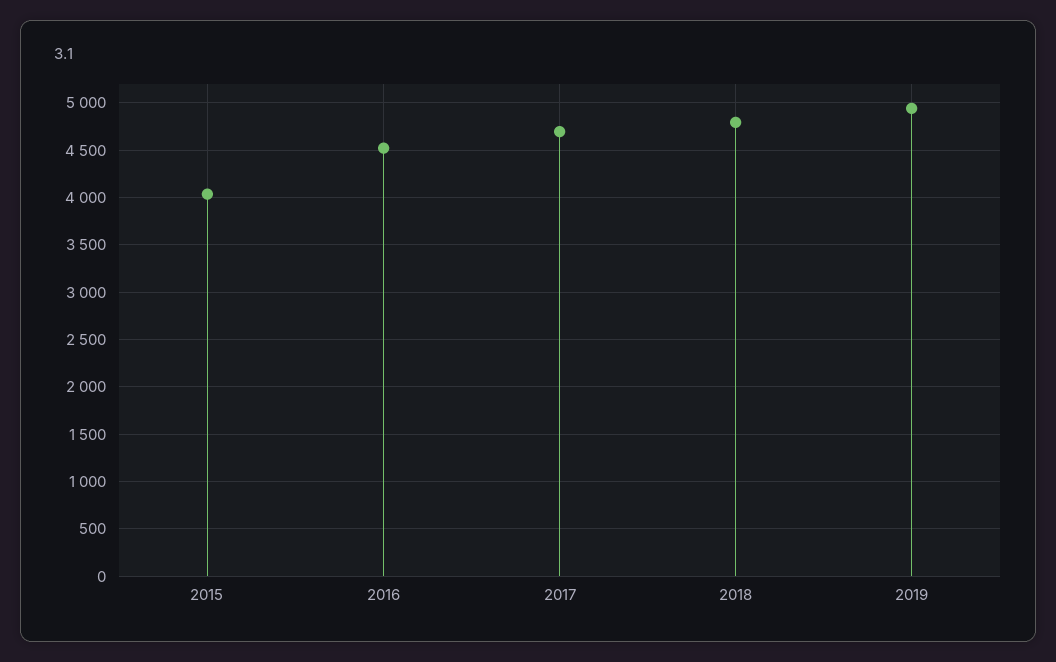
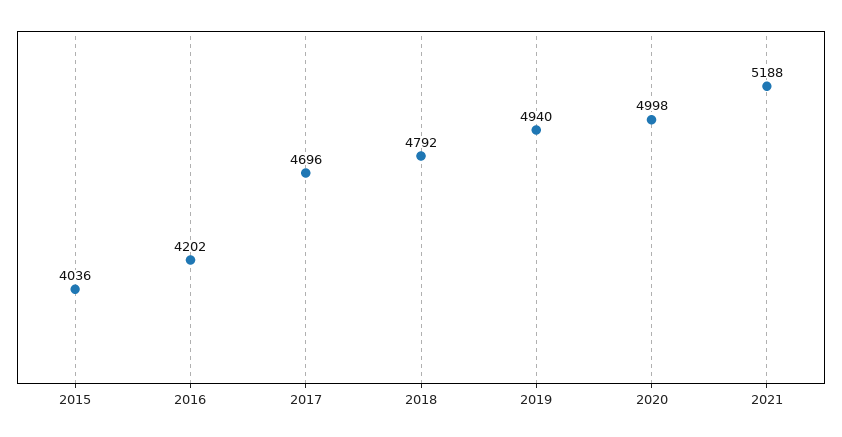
2016: 4500 -> 4202
2020: none -> 4998
2021: none -> 5188

